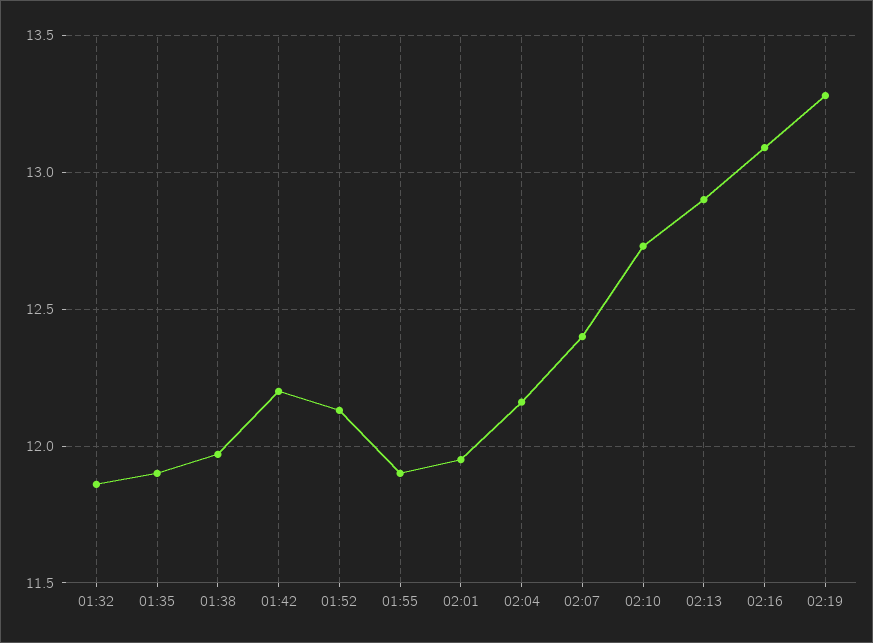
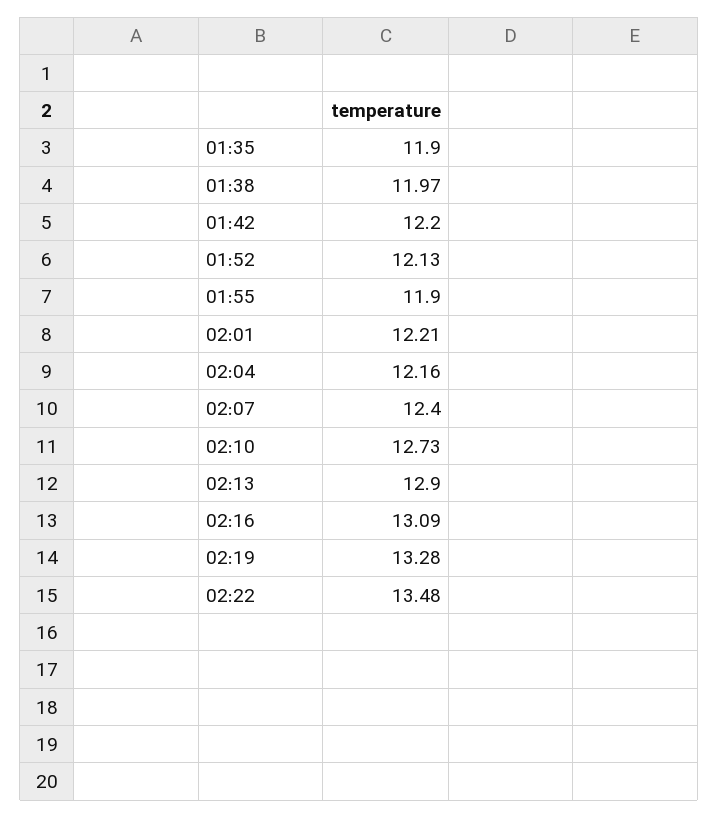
01:32: 11.85 -> none
02:01: 11.95 -> 12.21
02:22: none -> 13.48

